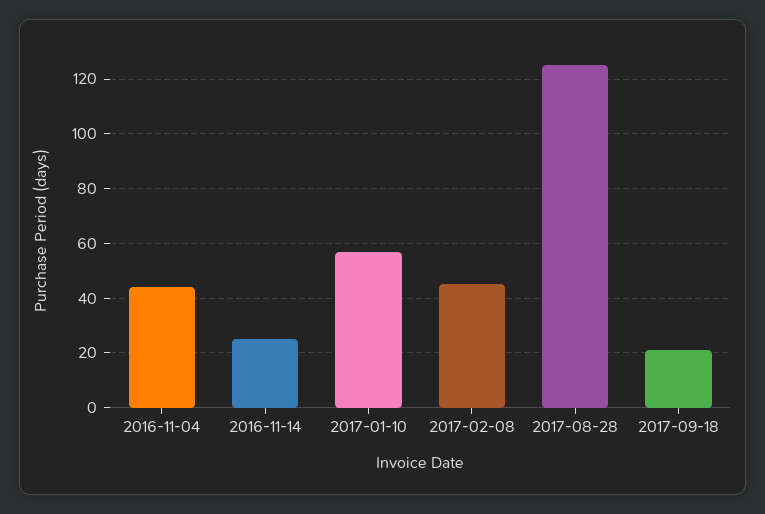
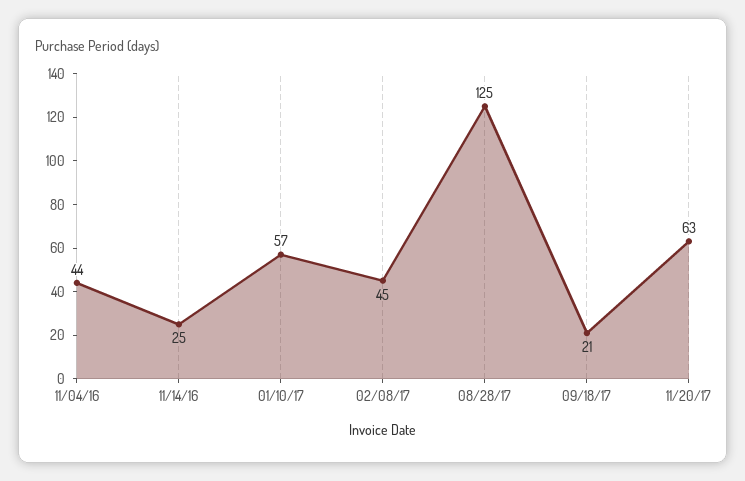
11/20/17: none -> 63

